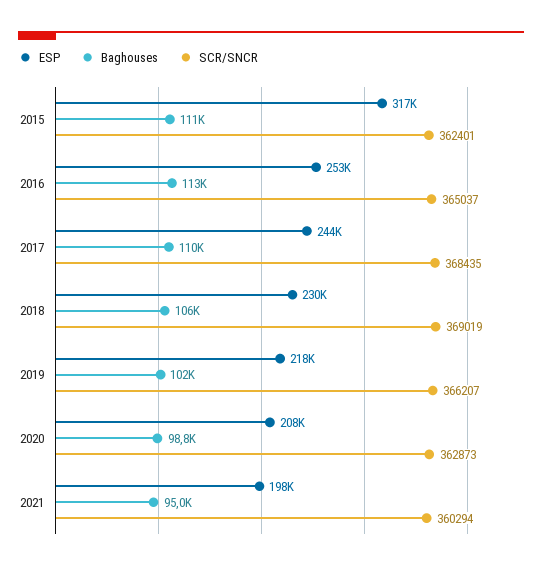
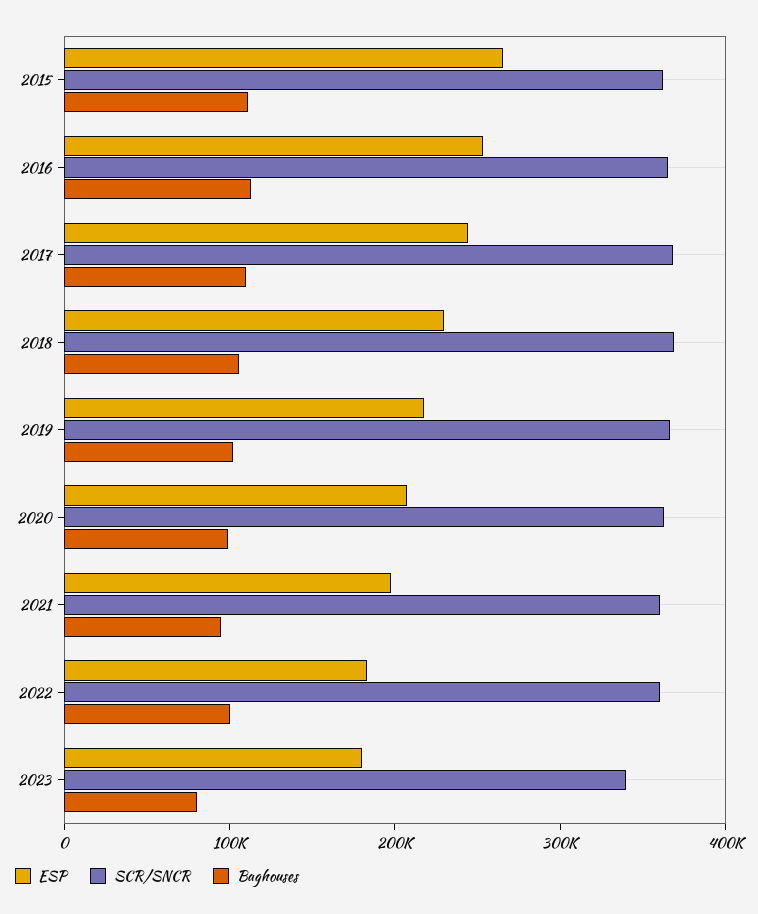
ESP, 2015: 317000 -> 260000
ESP, 2022: none -> 180000
SCR/SNCR, 2022: none -> 360000
Baghouses, 2022: none -> 100000
ESP, 2023: none -> 180000
SCR/SNCR, 2023: none -> 340000
Baghouses, 2023: none -> 80000

